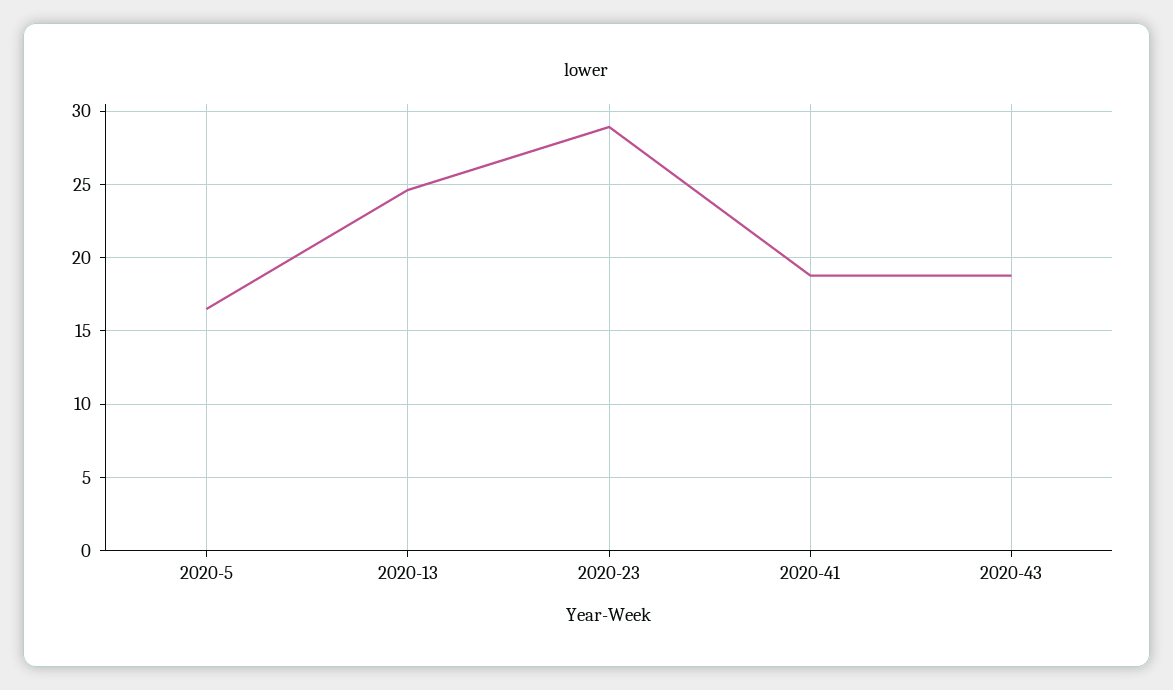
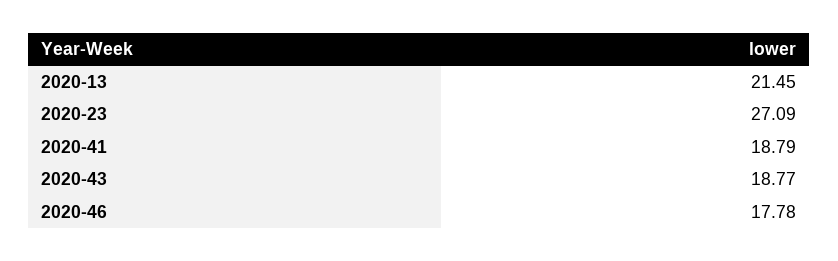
2020-5: 16.5 -> none
2020-13: 24.5 -> 21.45
2020-23: 29 -> 27.09
2020-46: none -> 17.78

